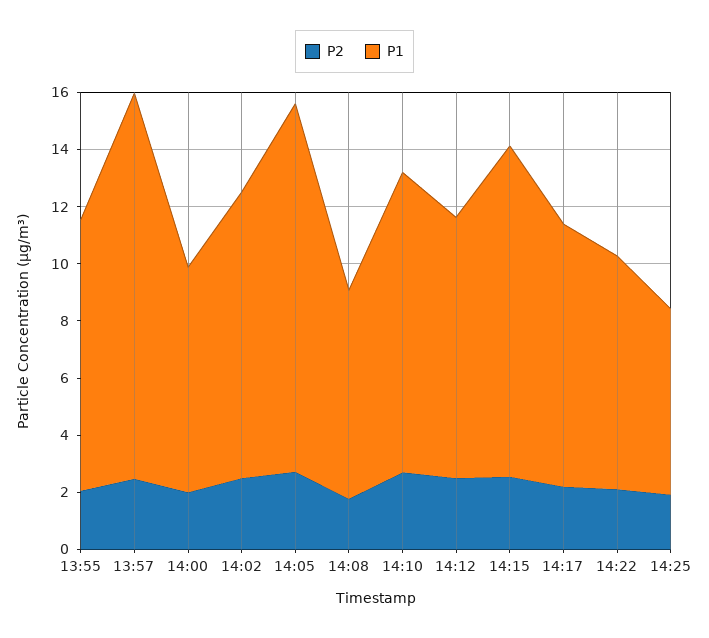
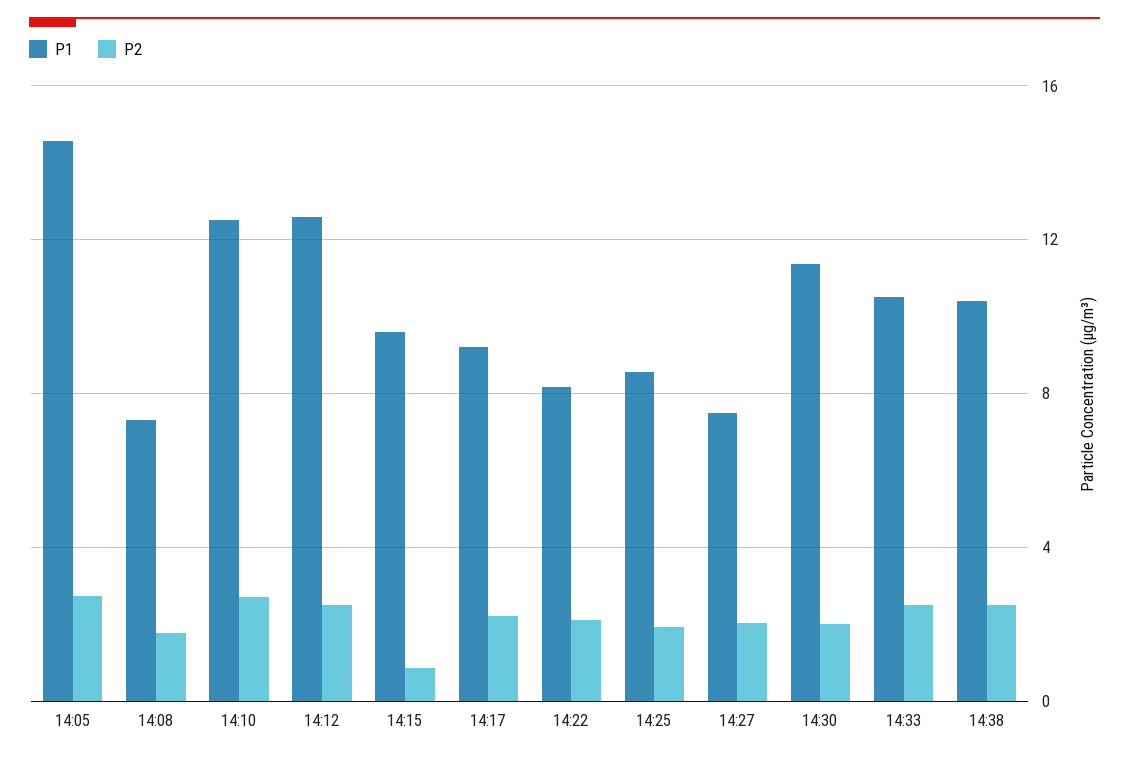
P2, 13:55: 2 -> none
P1, 13:55: 9.5 -> none
P2, 13:57: 2.5 -> none
P1, 13:57: 13.5 -> none
P2, 14:00: 2 -> none
P1, 14:00: 8 -> none
P2, 14:02: 2.5 -> none
P1, 14:02: 10 -> none
P1, 14:05: 13 -> 14.5
P1, 14:10: 10.5 -> 12.5
P1, 14:12: 9 -> 12.5
P2, 14:15: 2.5 -> 1
P1, 14:15: 11.5 -> 9.5
P1, 14:25: 6.5 -> 8.5
P1, 14:27: none -> 7.5
P2, 14:27: none -> 2
P1, 14:30: none -> 11.5
P2, 14:30: none -> 2
P1, 14:33: none -> 10.5
P2, 14:33: none -> 2.5
P1, 14:38: none -> 10.5
P2, 14:38: none -> 2.5

